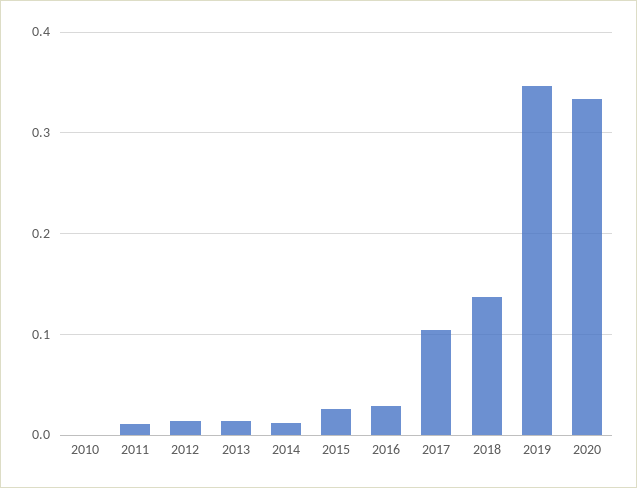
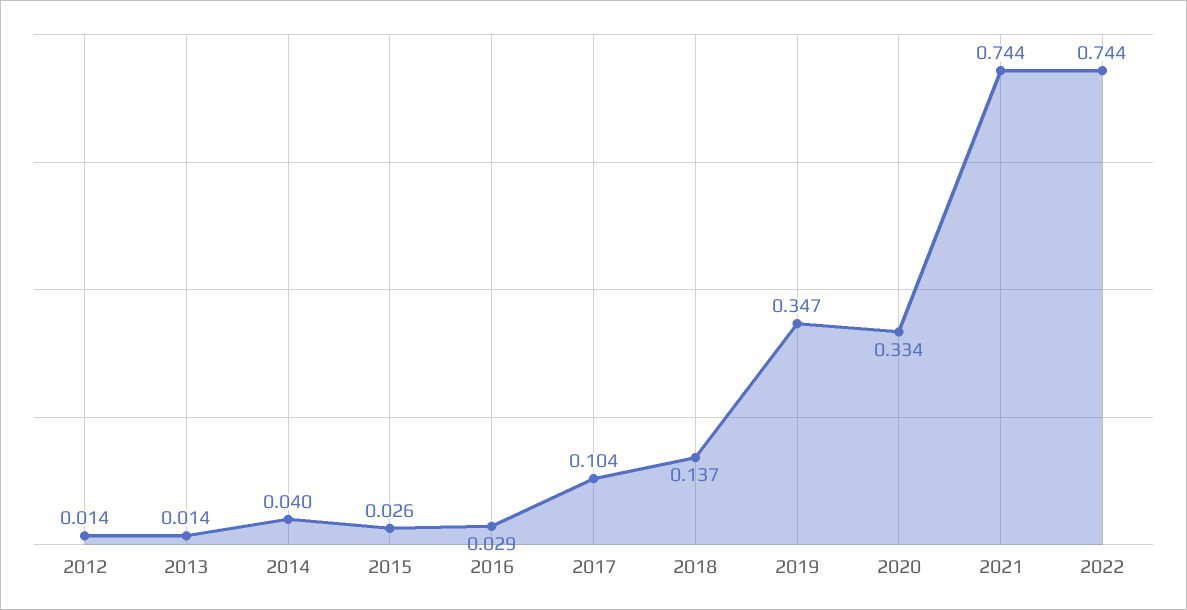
2010: 0 -> none
2011: 0.01 -> none
2014: 0.01 -> 0.04
2021: none -> 0.744
2022: none -> 0.744

